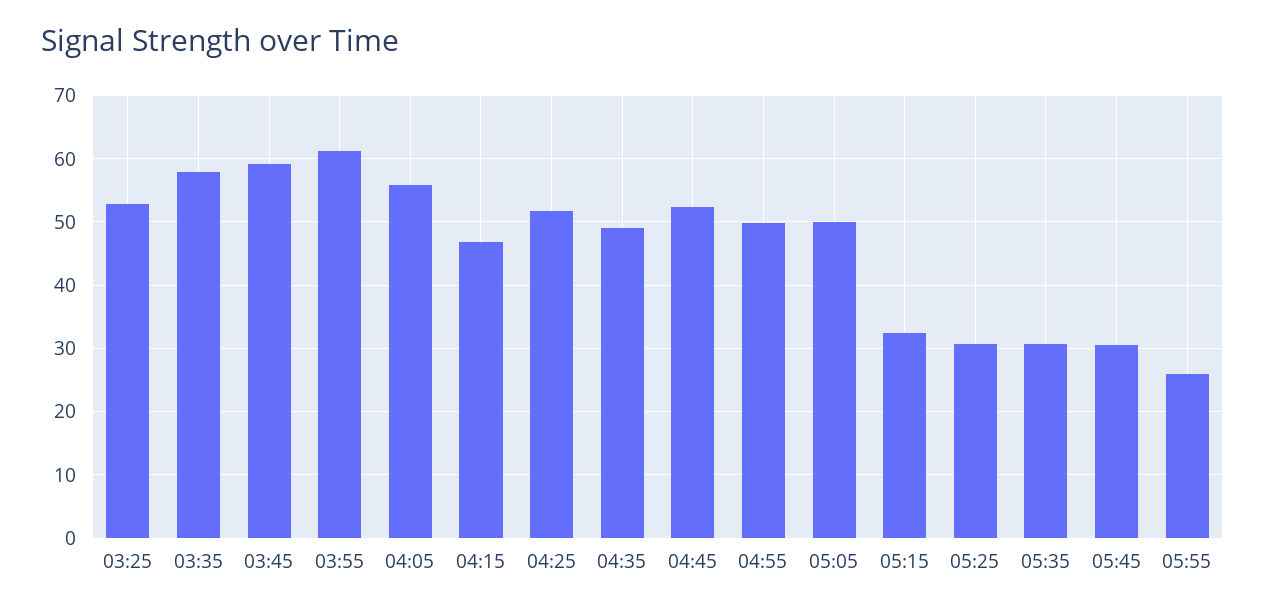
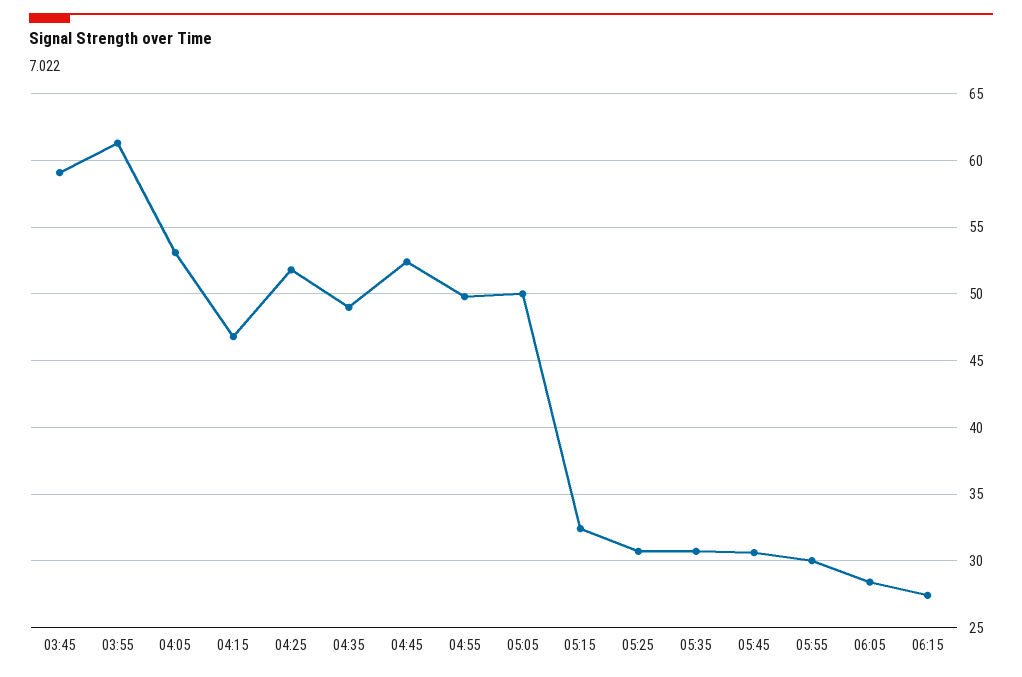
03:25: 53 -> none
03:35: 58 -> none
04:05: 56 -> 53
05:55: 26 -> 30
06:05: none -> 28.5
06:15: none -> 27.5

